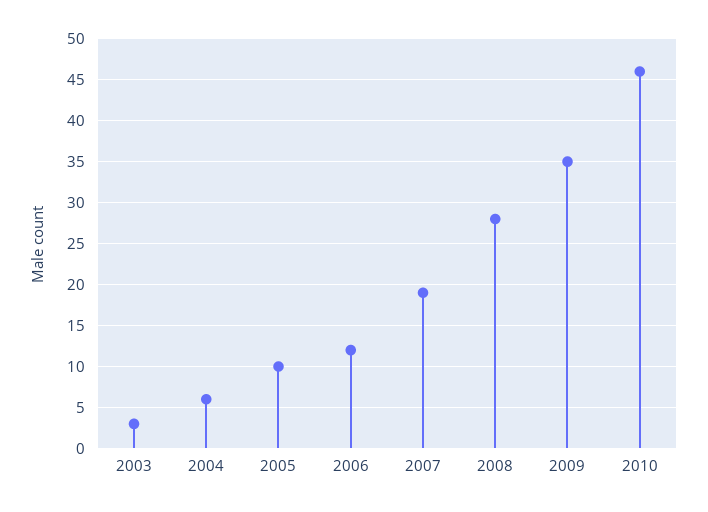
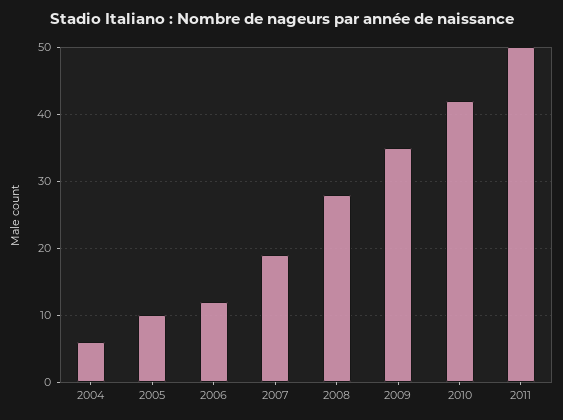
2003: 3 -> none
2010: 46 -> 42
2011: none -> 50

